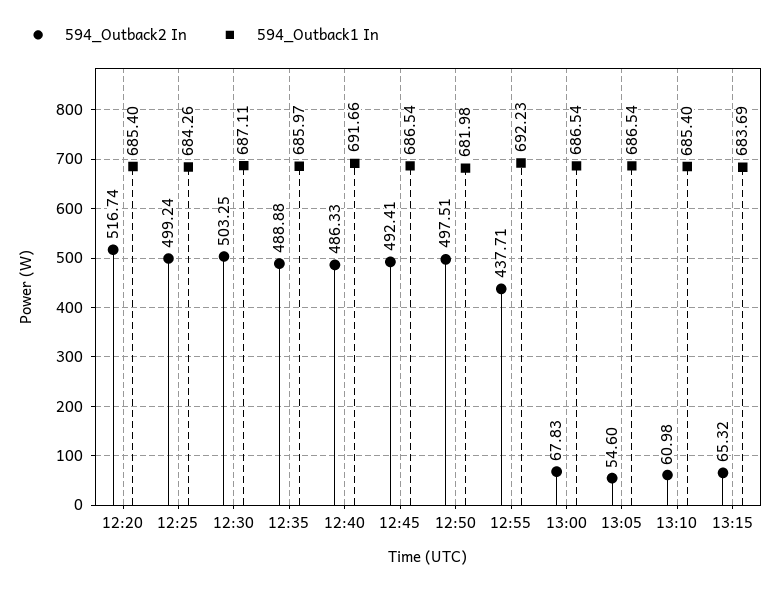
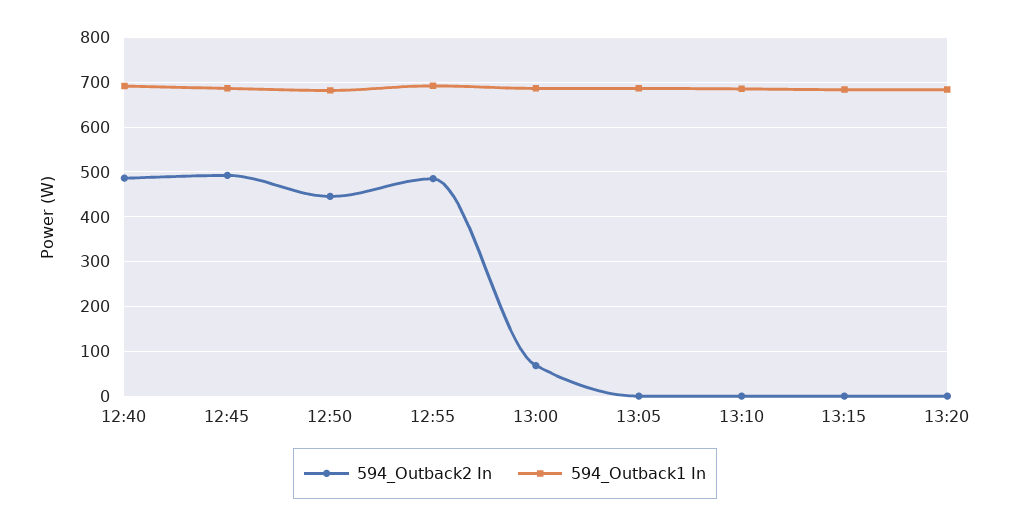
594_Outback2 In, 12:20: 516.74 -> none
594_Outback1 In, 12:20: 685.4 -> none
594_Outback2 In, 12:25: 499.24 -> none
594_Outback1 In, 12:25: 684.26 -> none
594_Outback2 In, 12:30: 503.25 -> none
594_Outback1 In, 12:30: 687.11 -> none
594_Outback2 In, 12:35: 488.88 -> none
594_Outback1 In, 12:35: 685.97 -> none
594_Outback2 In, 12:50: 497.51 -> 440
594_Outback2 In, 12:55: 437.71 -> 480
594_Outback2 In, 13:05: 54.6 -> 0
594_Outback2 In, 13:10: 60.98 -> 0
594_Outback2 In, 13:15: 65.32 -> 0
594_Outback2 In, 13:20: none -> 0
594_Outback1 In, 13:20: none -> 680

